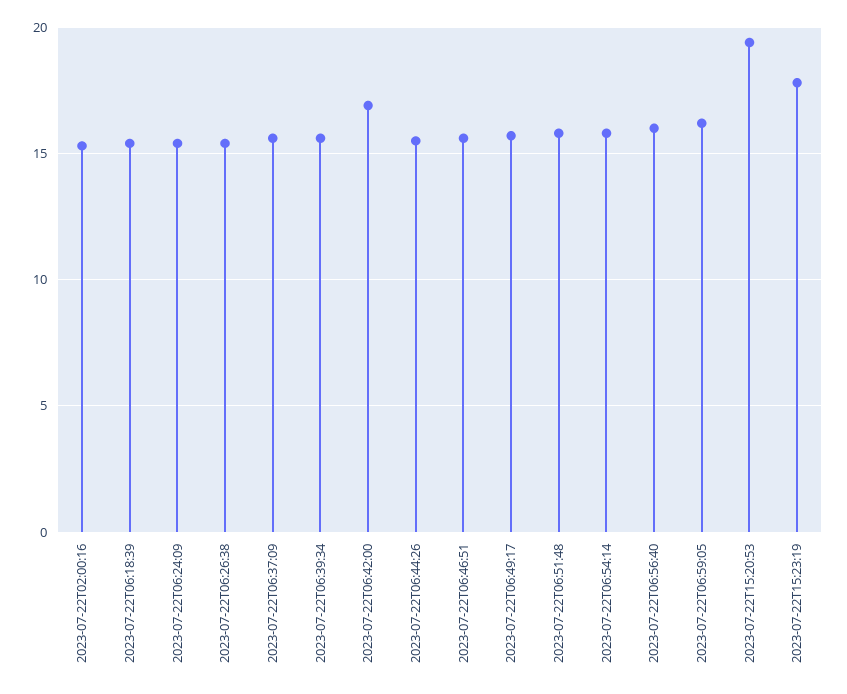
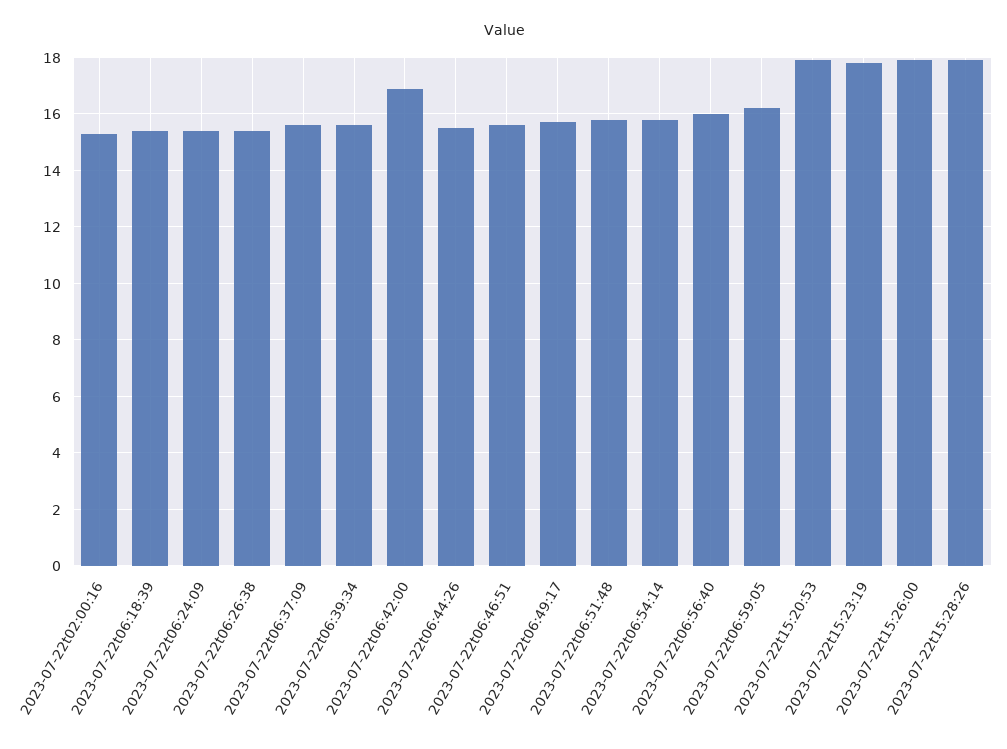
2023-07-22T15:20:53: 19.5 -> 18
2023-07-22t15:26:00: none -> 18
2023-07-22t15:28:26: none -> 18

